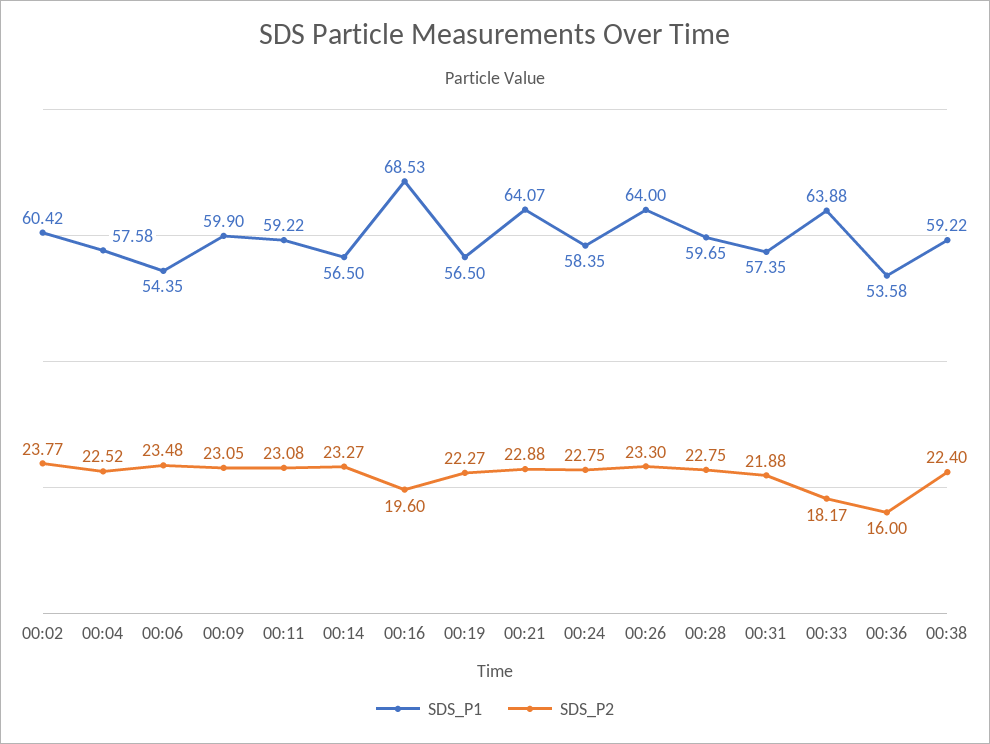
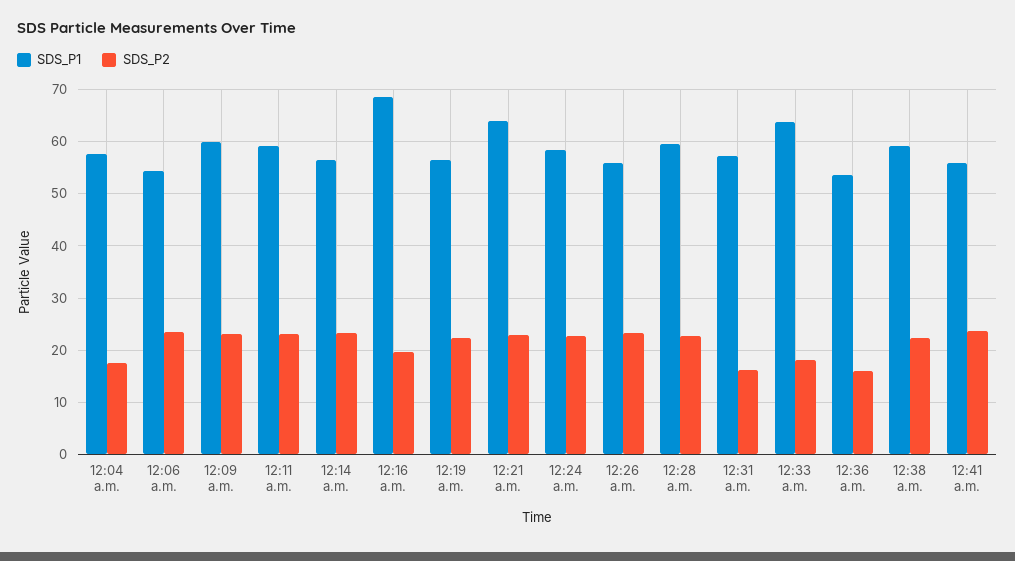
SDS_P1, 00:02: 60.42 -> none
SDS_P2, 00:02: 23.77 -> none
SDS_P2, 00:04: 22.52 -> 18
SDS_P1, 00:26: 64 -> 56
SDS_P2, 00:31: 21.88 -> 16
SDS_P1, 12:41 a.m.: none -> 56
SDS_P2, 12:41 a.m.: none -> 24

